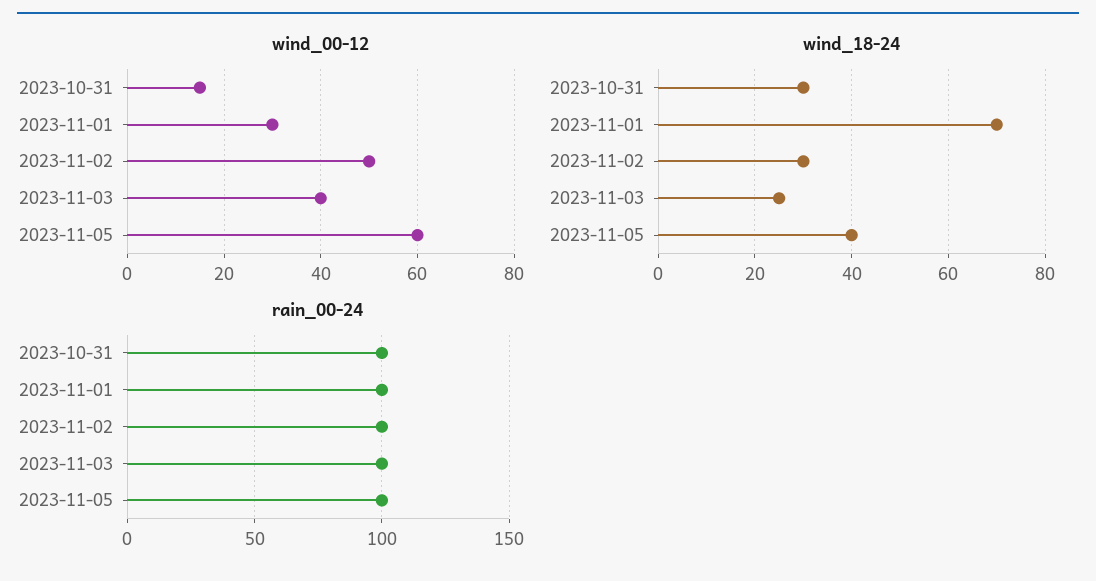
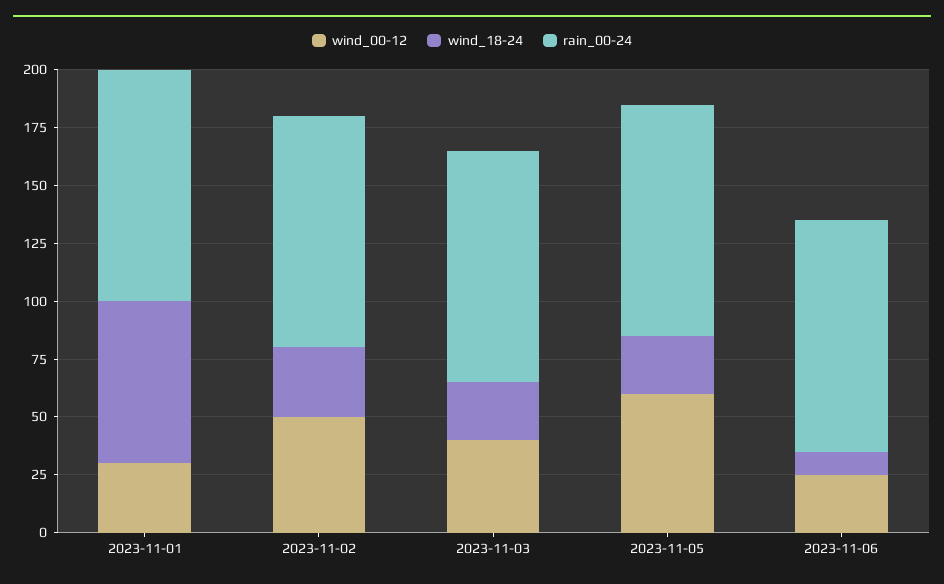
wind_00-12, 2023-10-31: 15 -> none
wind_18-24, 2023-10-31: 30 -> none
wind_18-24, 2023-11-05: 40 -> 25
rain_00-24, 2023-10-31: 100 -> none
wind_00-12, 2023-11-06: none -> 25
wind_18-24, 2023-11-06: none -> 10
rain_00-24, 2023-11-06: none -> 100

